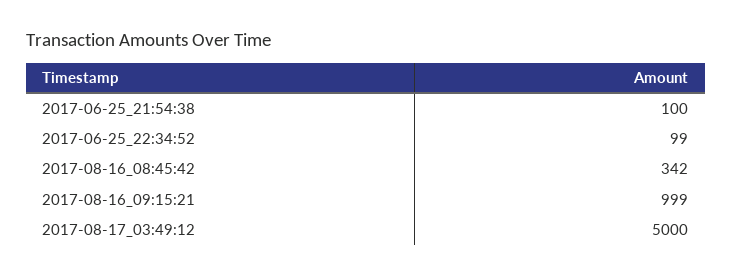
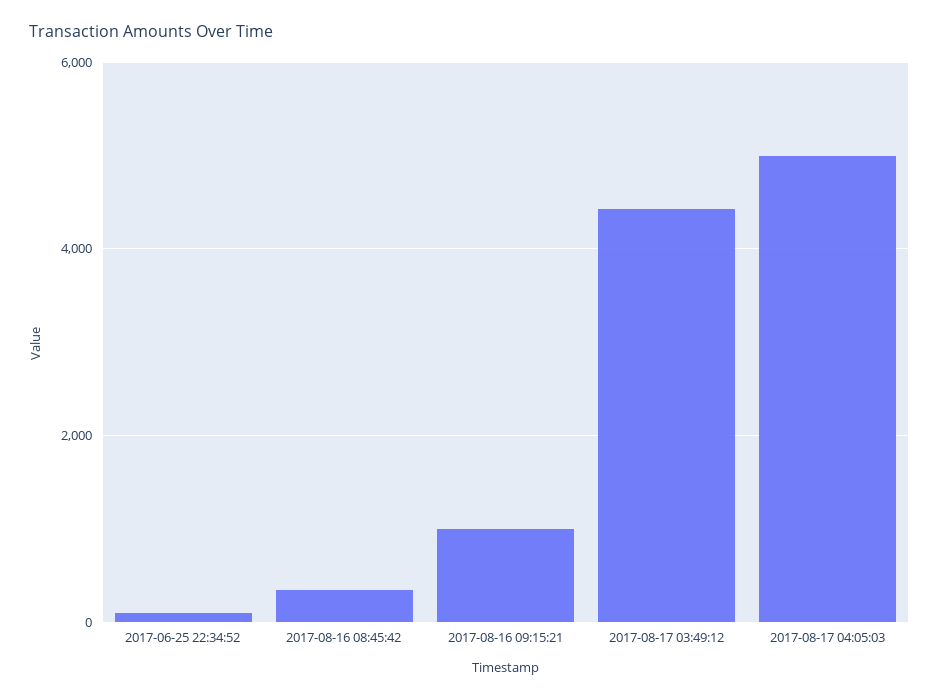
2017-06-25_21:54:38: 100 -> none
2017-08-17_03:49:12: 5000 -> 4400
2017-08-17 04:05:03: none -> 5000

